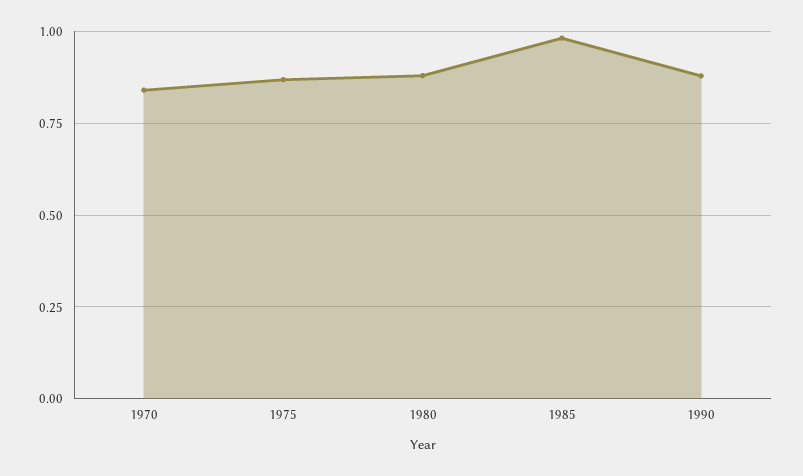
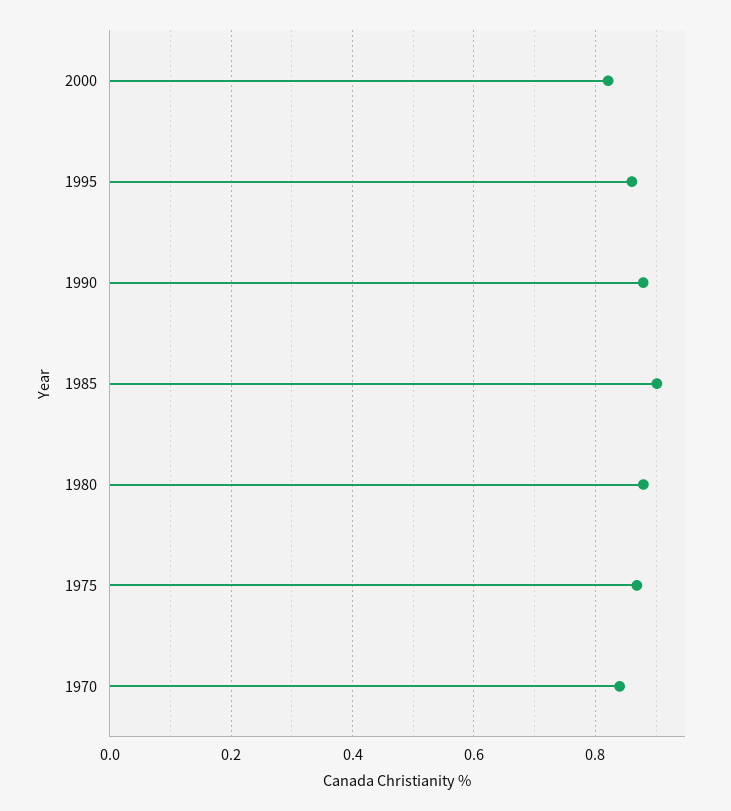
1985: 0.975 -> 0.9
2000: none -> 0.82
1995: none -> 0.86

